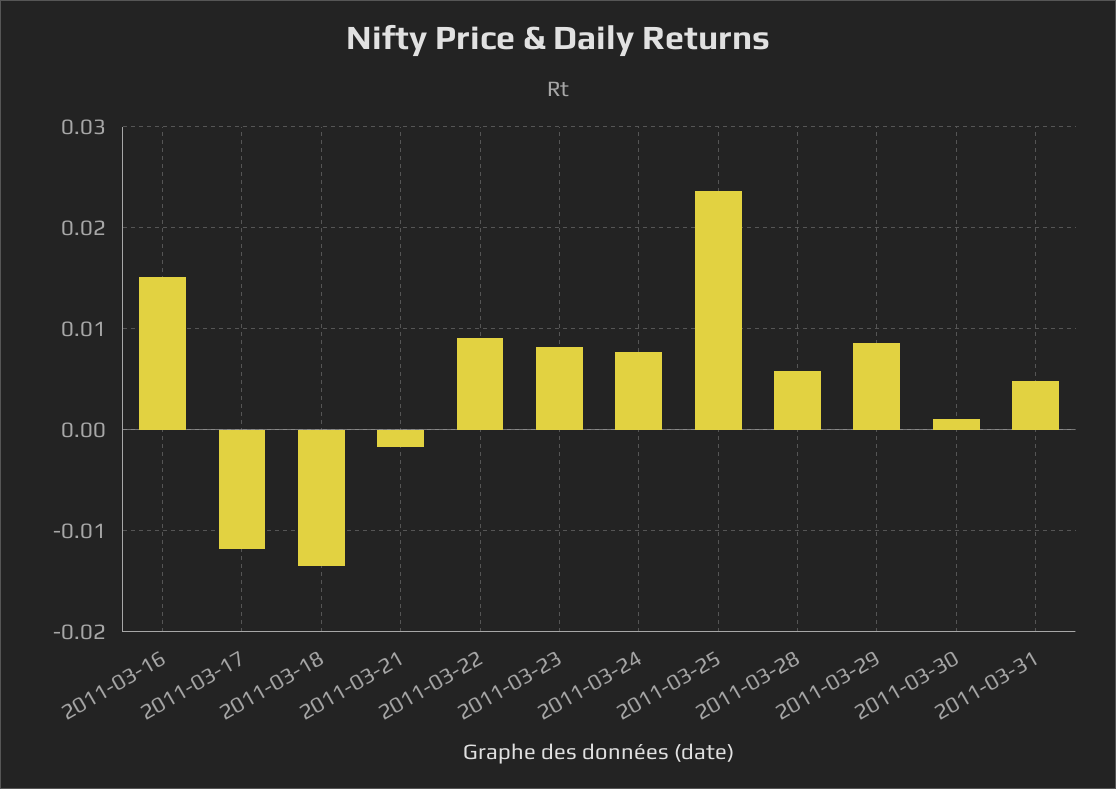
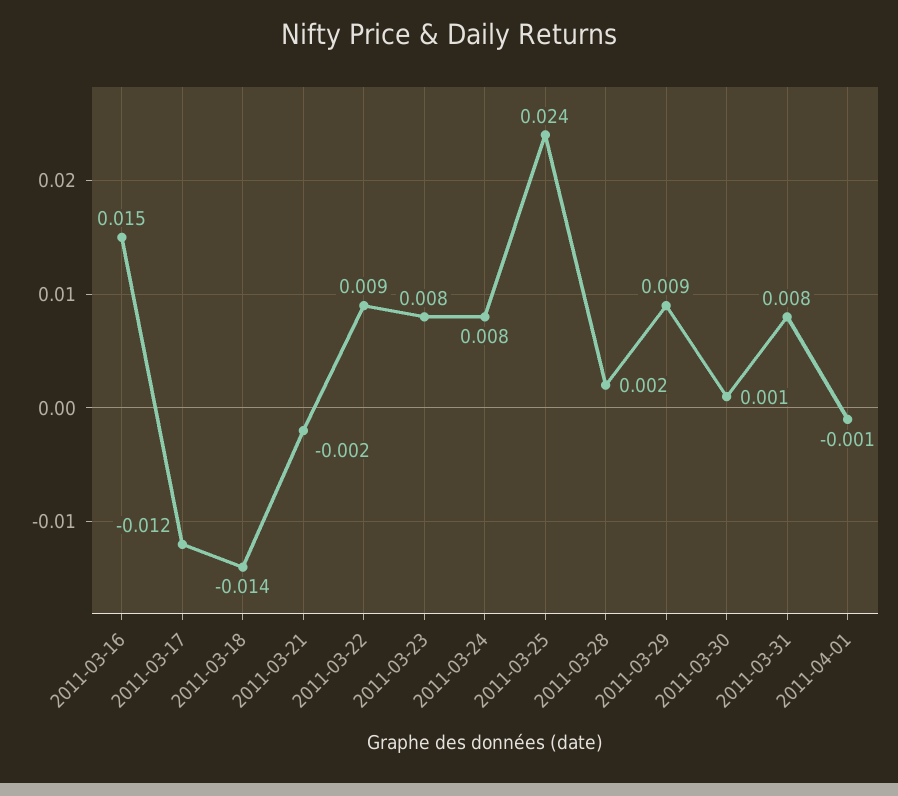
2011-03-28: 0.006 -> 0.002
2011-03-31: 0.005 -> 0.008
2011-04-01: none -> -0.001

